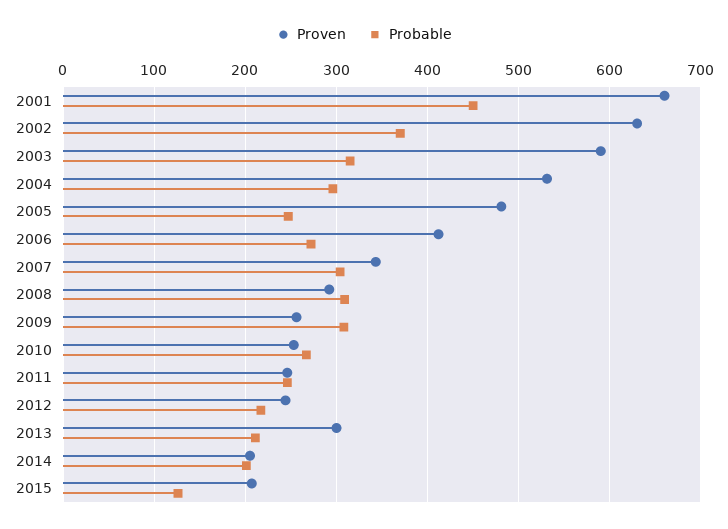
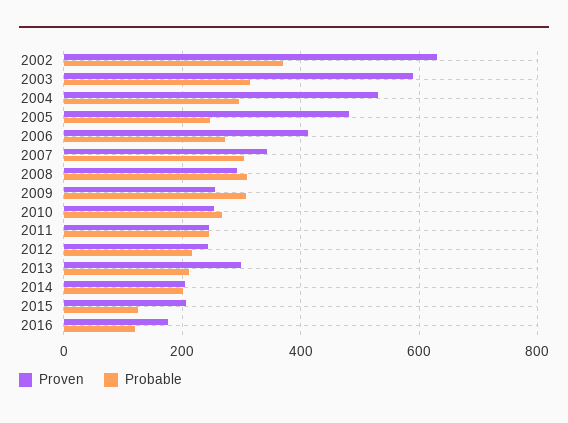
Proven, 2001: 660 -> none
Probable, 2001: 450 -> none
Proven, 2016: none -> 180
Probable, 2016: none -> 120

